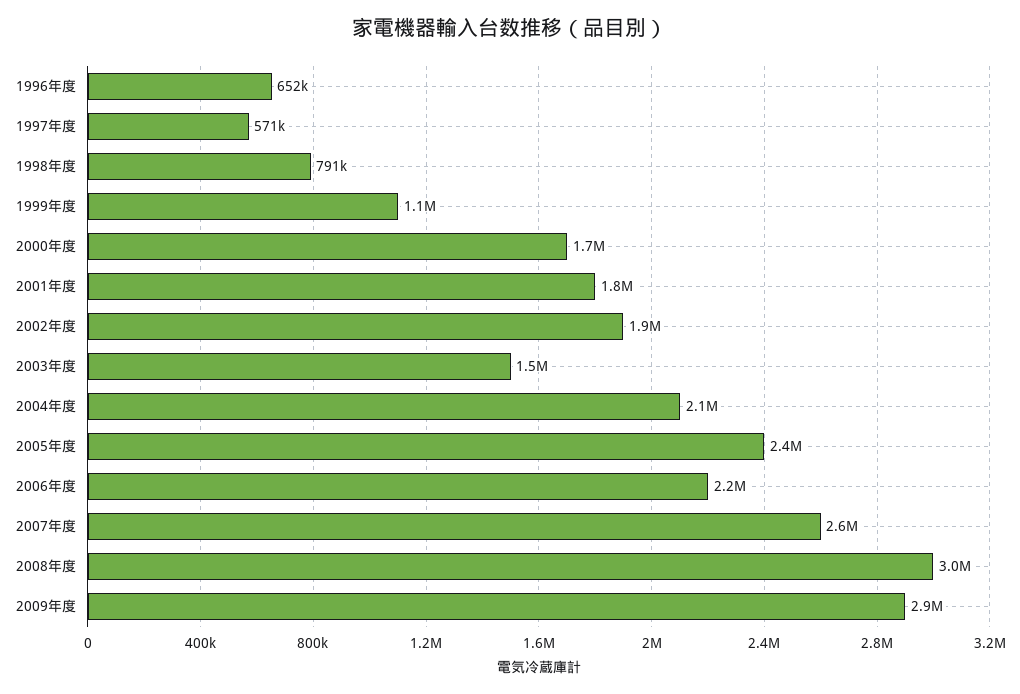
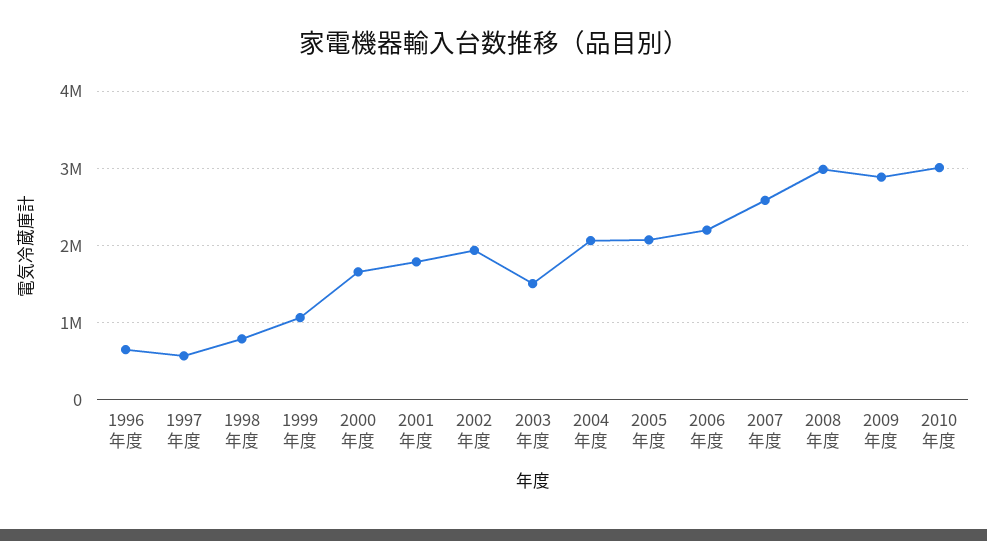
2005年度: 2400000 -> 2100000
2010年度: none -> 3000000

